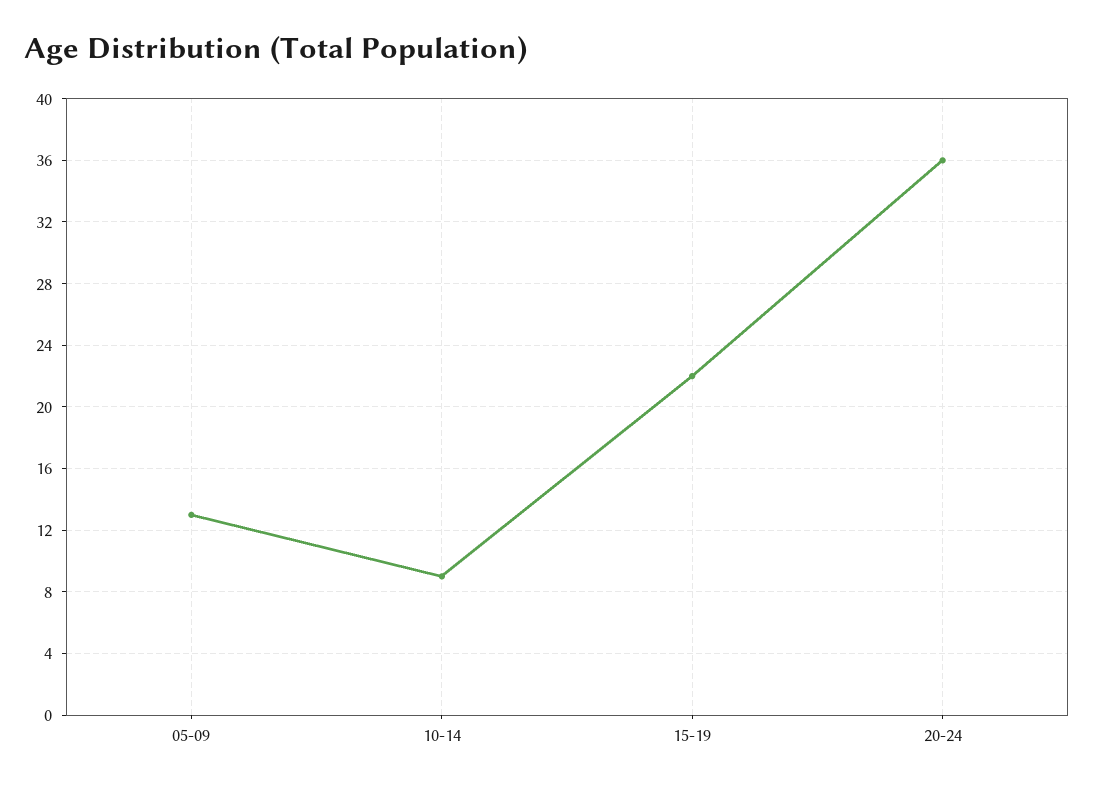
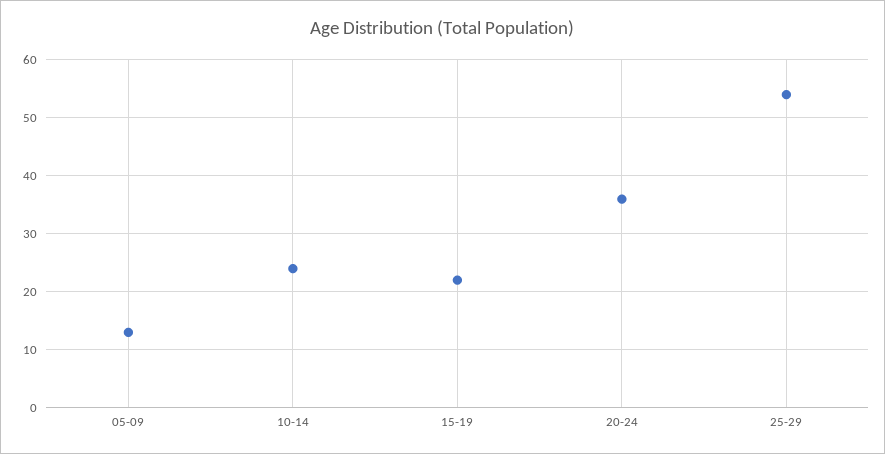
10-14: 9 -> 25
25-29: none -> 55

